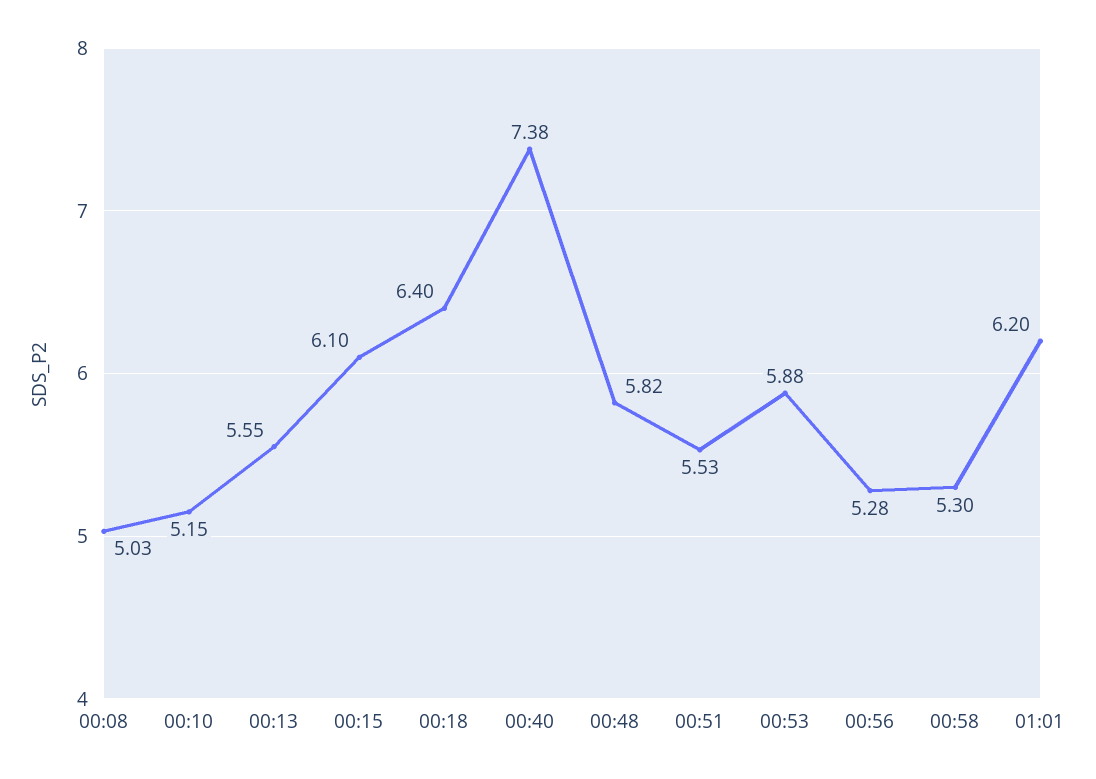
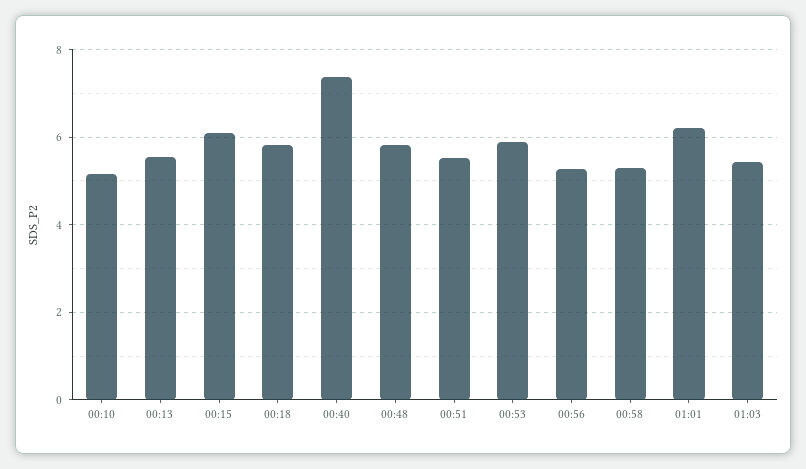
00:08: 5.03 -> none
00:18: 6.4 -> 5.8
01:03: none -> 5.4

